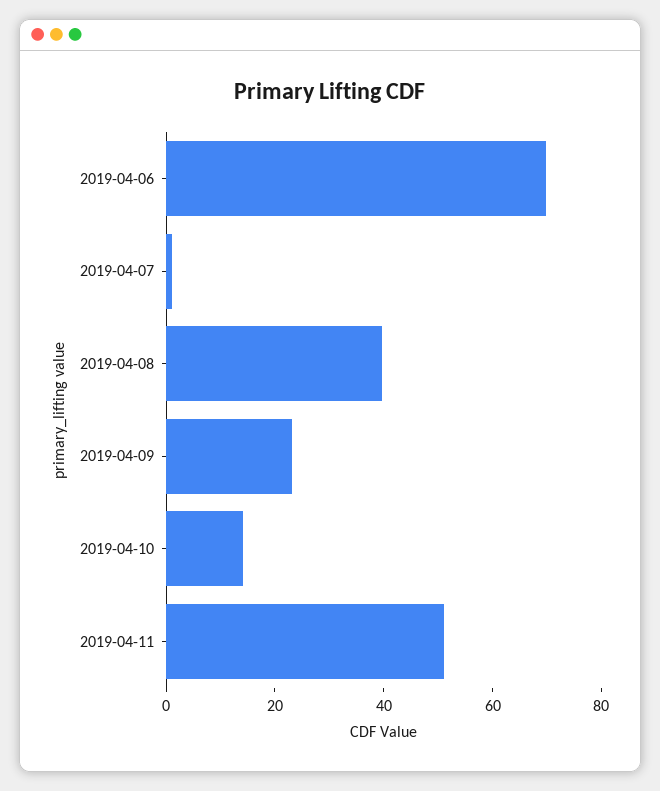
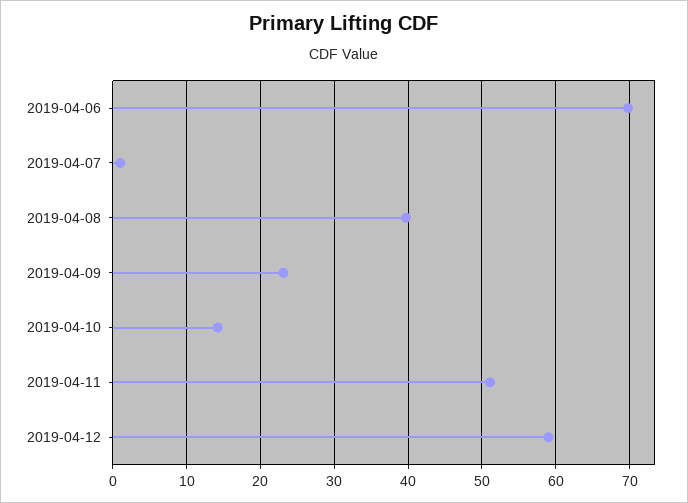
2019-04-12: none -> 59

